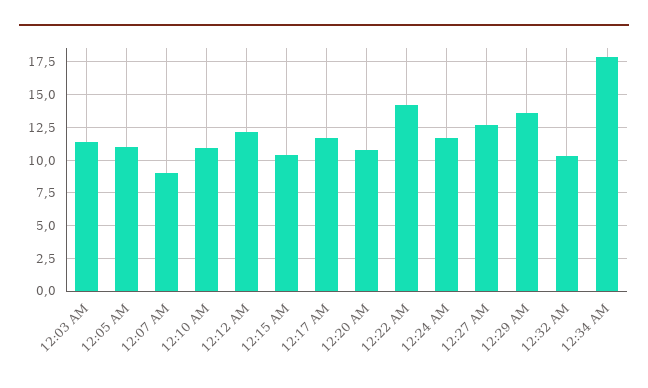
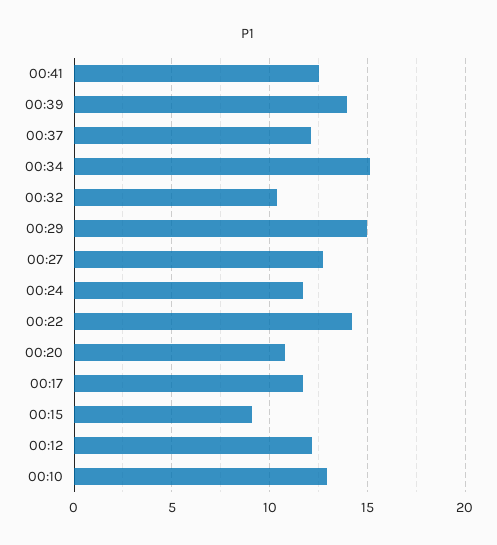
12:03 AM: 11.5 -> none
12:05 AM: 11 -> none
12:07 AM: 9 -> none
12:10 AM: 11 -> 13
12:15 AM: 10.5 -> 9
12:29 AM: 13.5 -> 15
12:34 AM: 18 -> 15
00:41: none -> 12.5
00:39: none -> 14
00:37: none -> 12

